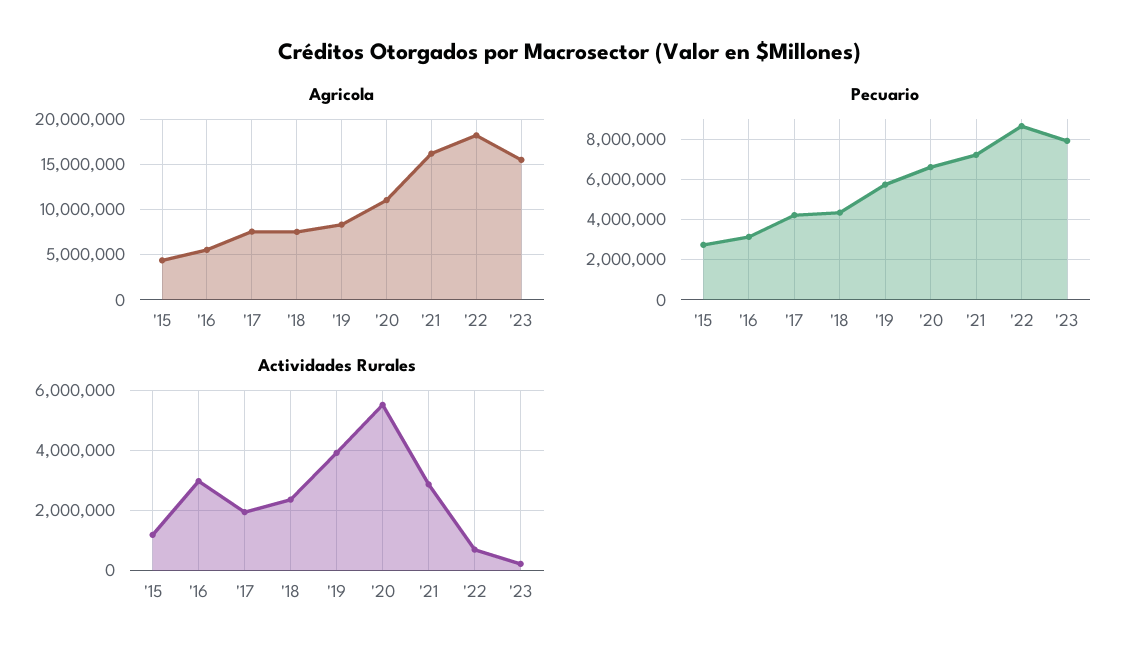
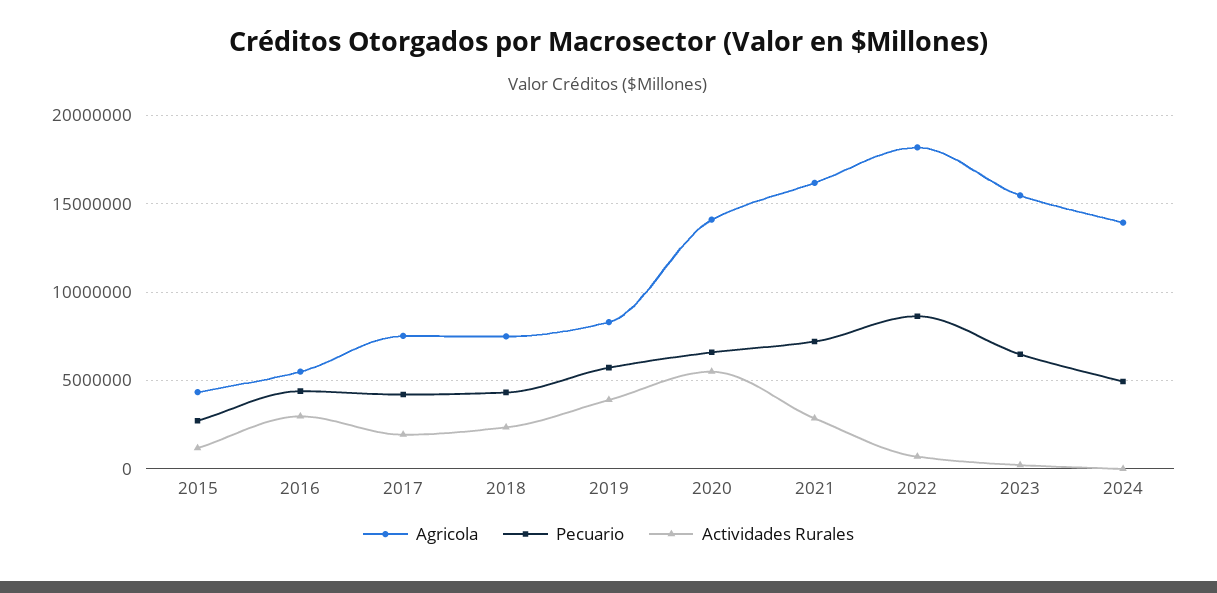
Agricola, '20: 11000000 -> 14000000
Pecuario, '16: 3000000 -> 4500000
Pecuario, '23: 8000000 -> 6500000
Agricola, 2024: none -> 14000000
Pecuario, 2024: none -> 5000000
Actividades Rurales, 2024: none -> 0

